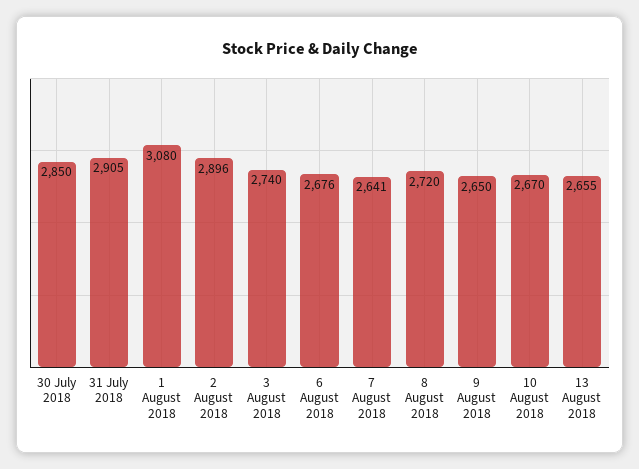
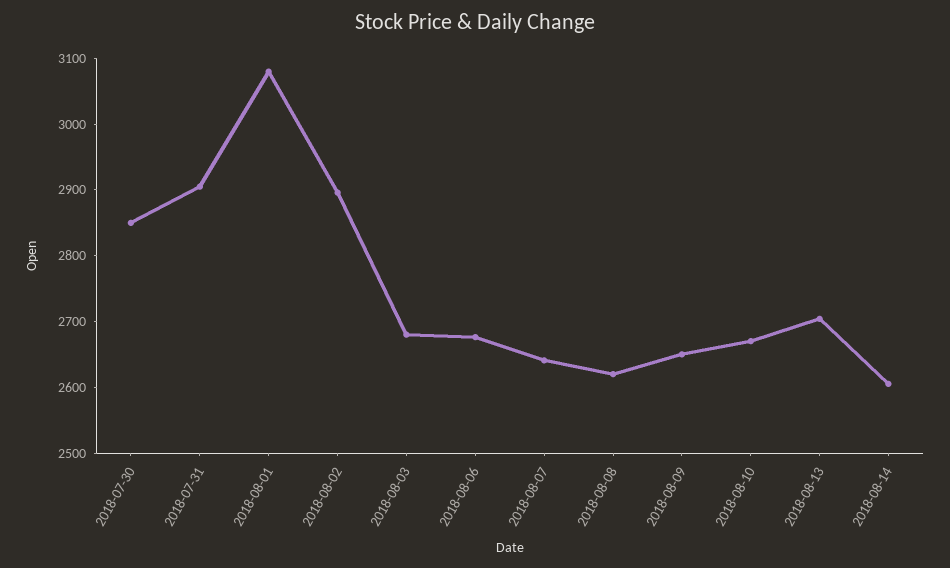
3 August 2018: 2740 -> 2680
8 August 2018: 2720 -> 2620
13 August 2018: 2655 -> 2700
2018-08-14: none -> 2600

